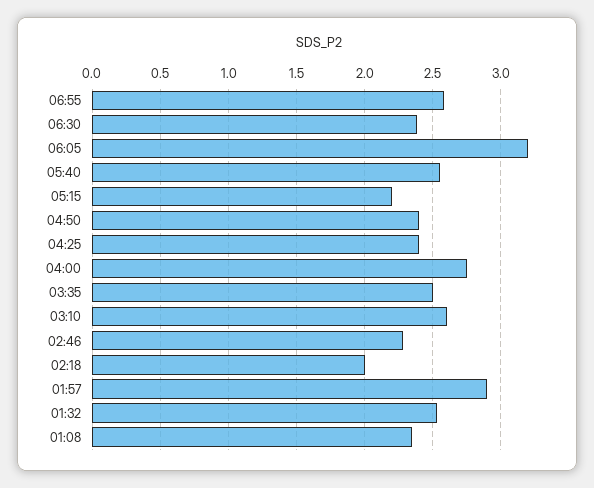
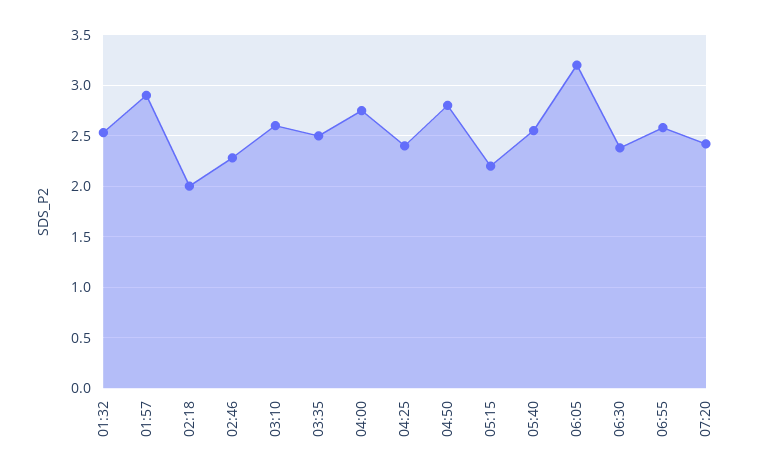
04:50: 2.4 -> 2.8
01:08: 2.35 -> none
07:20: none -> 2.4

